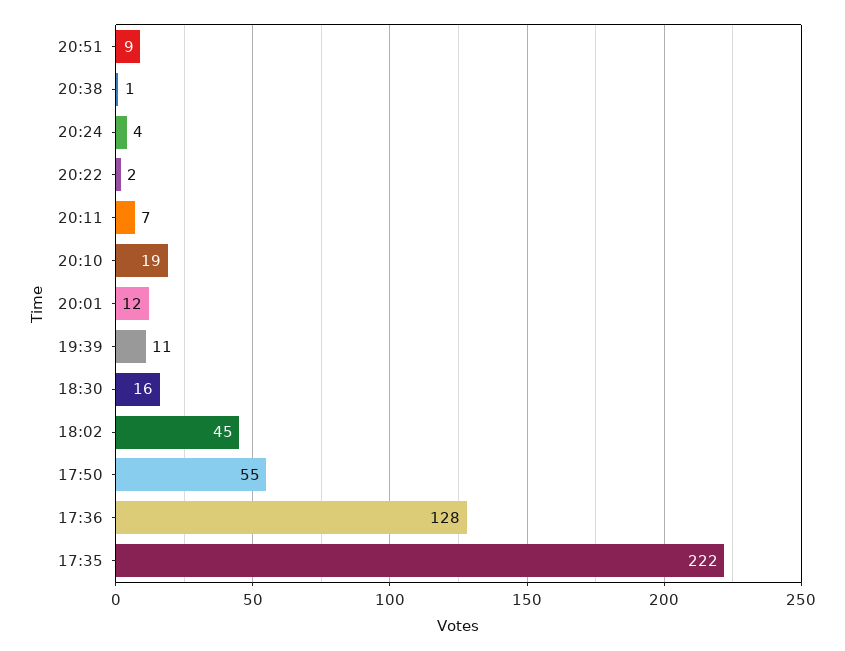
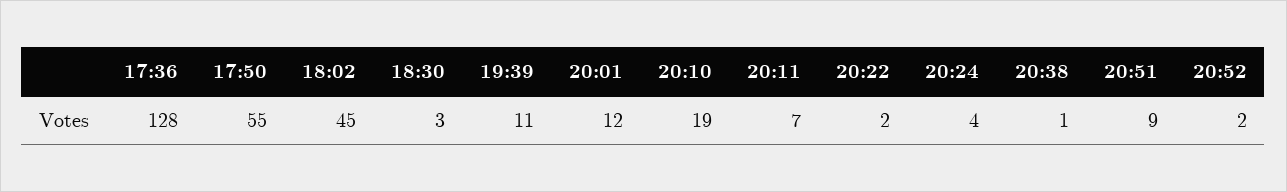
18:30: 16 -> 3
17:35: 222 -> none
20:52: none -> 2

